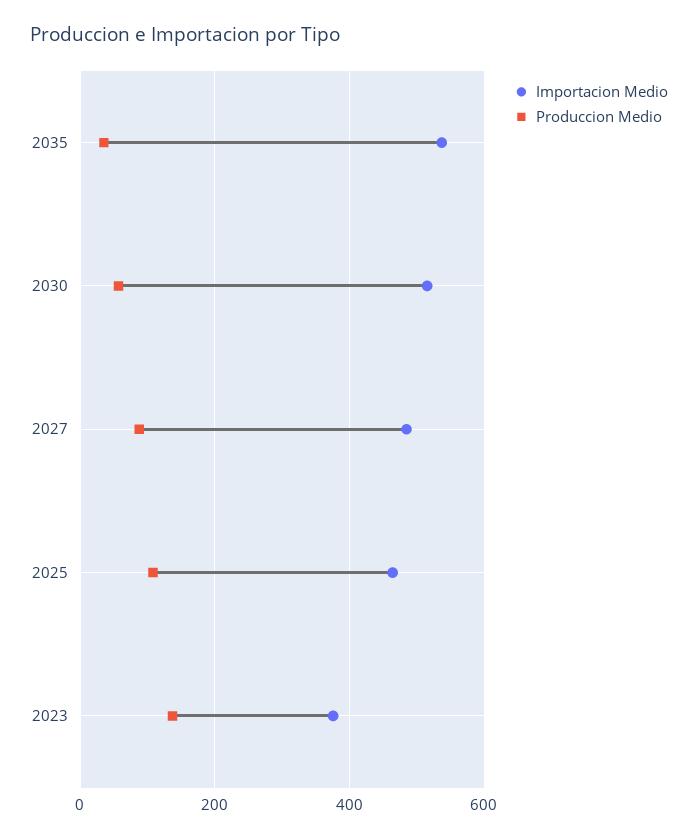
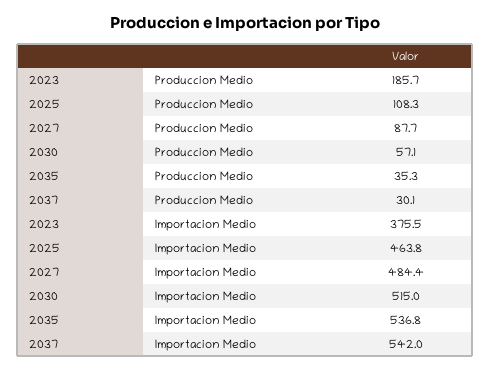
Produccion Medio, 2023: 140 -> 185.7
Produccion Medio, 2037: none -> 30.1
Importacion Medio, 2037: none -> 542

